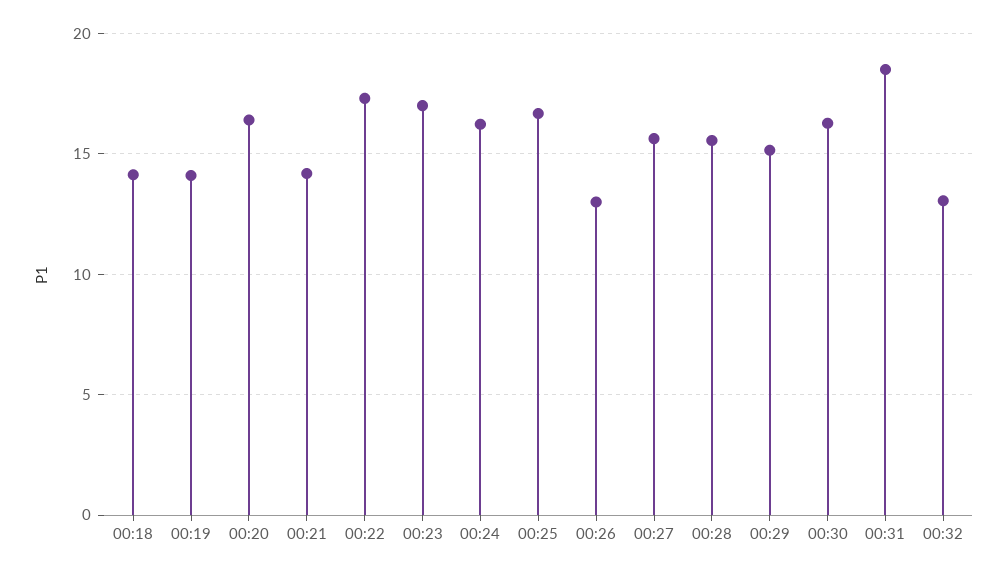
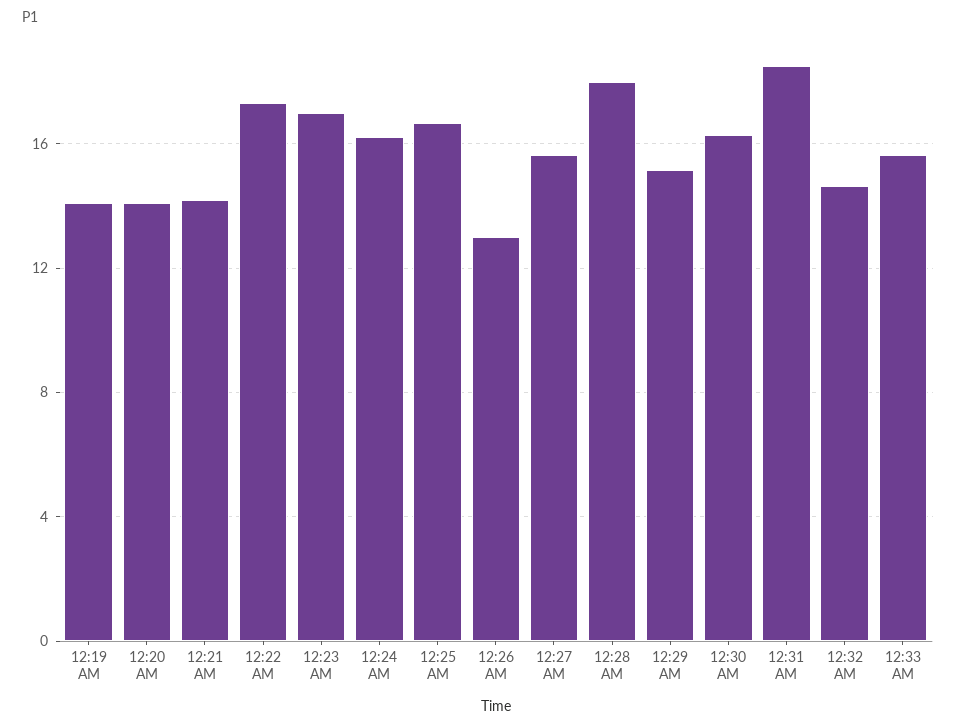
00:18: 14 -> none
00:20: 16.5 -> 14
00:28: 15.5 -> 18
00:32: 13 -> 14.5
12:33 AM: none -> 15.5

